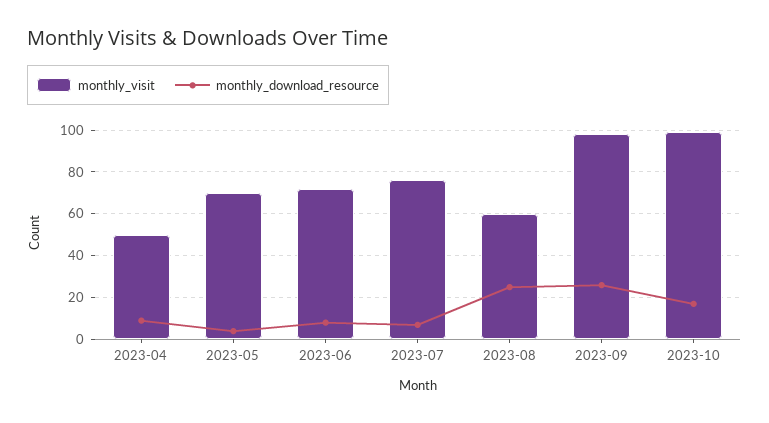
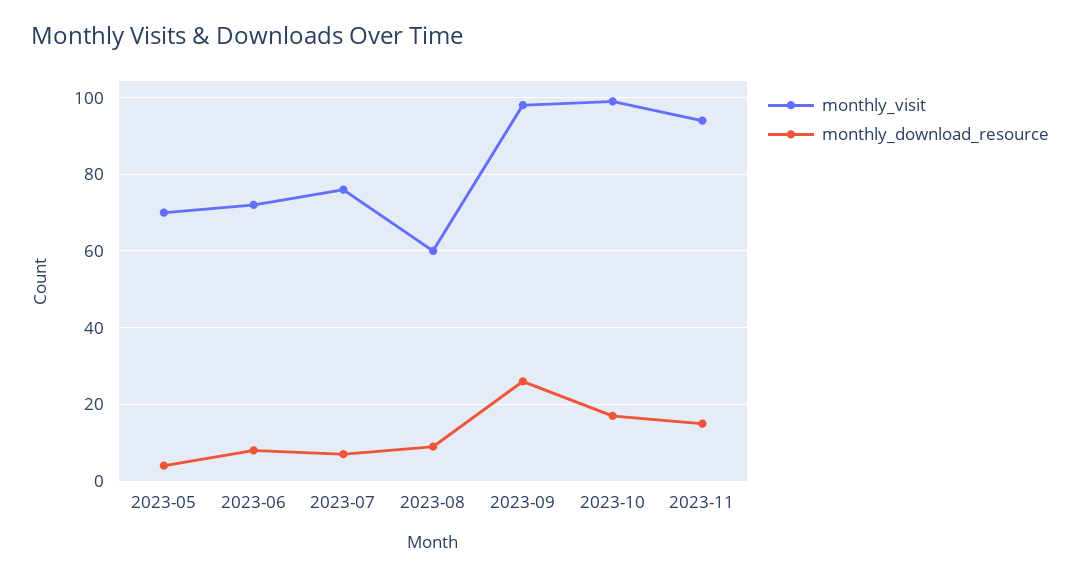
monthly_visit, 2023-04: 50 -> none
monthly_download_resource, 2023-04: 10 -> none
monthly_download_resource, 2023-08: 25 -> 10
monthly_visit, 2023-11: none -> 95
monthly_download_resource, 2023-11: none -> 15

